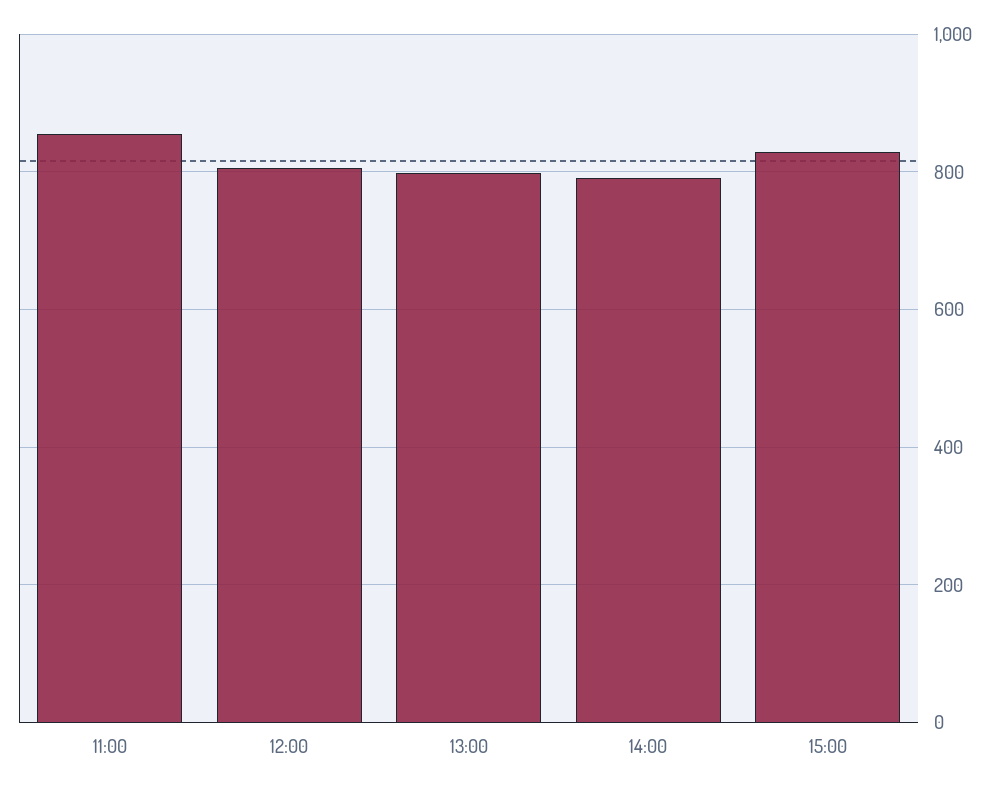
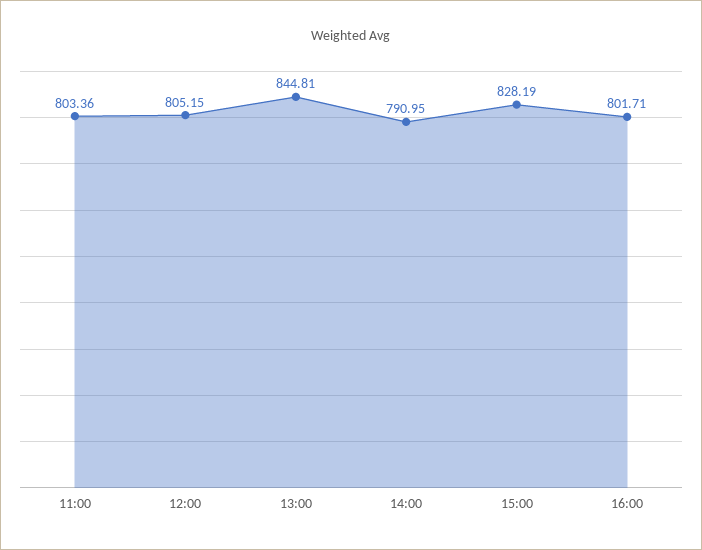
11:00: 860 -> 803.36
13:00: 800 -> 844.81
16:00: none -> 801.71

